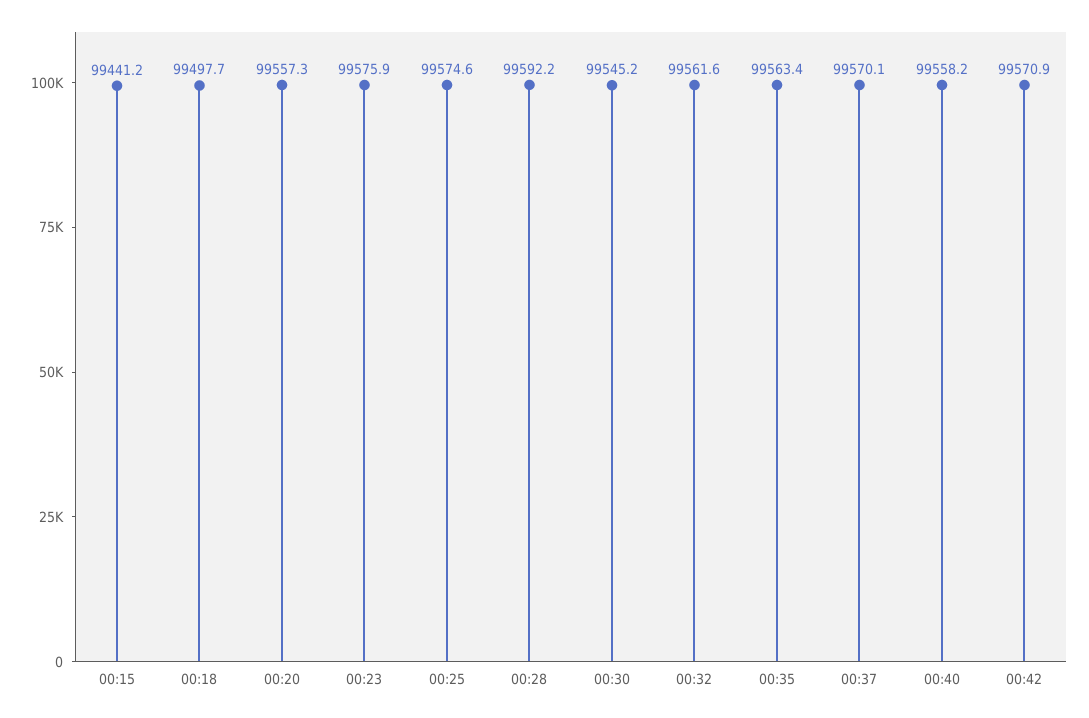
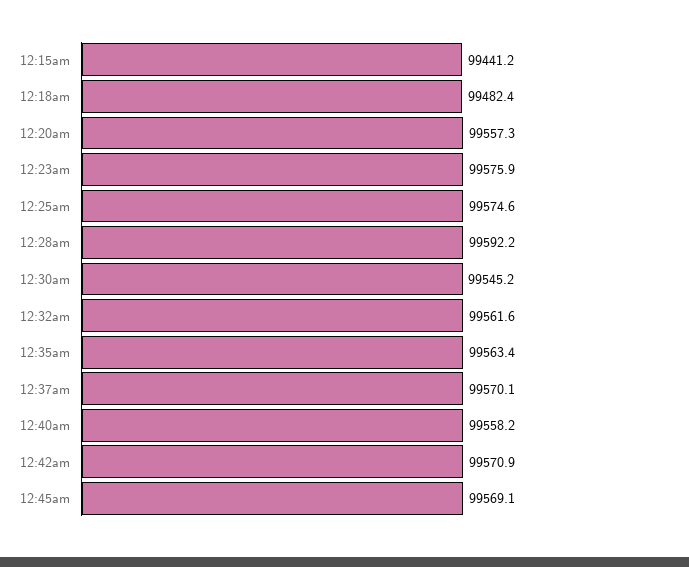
00:18: 99497.7 -> 99482.4
12:45am: none -> 99569.1

